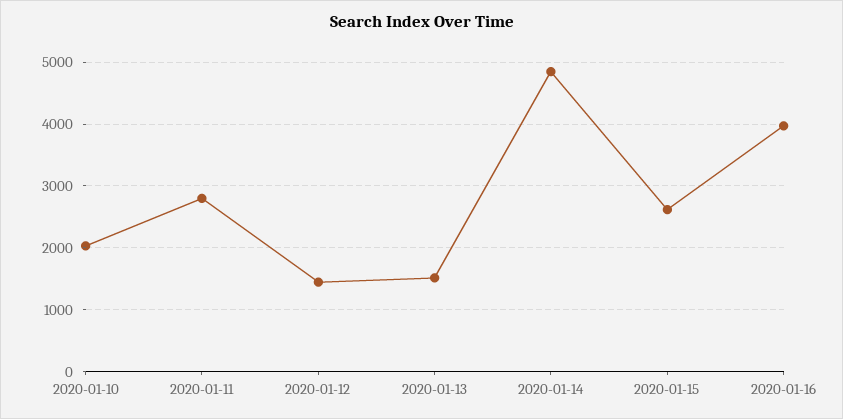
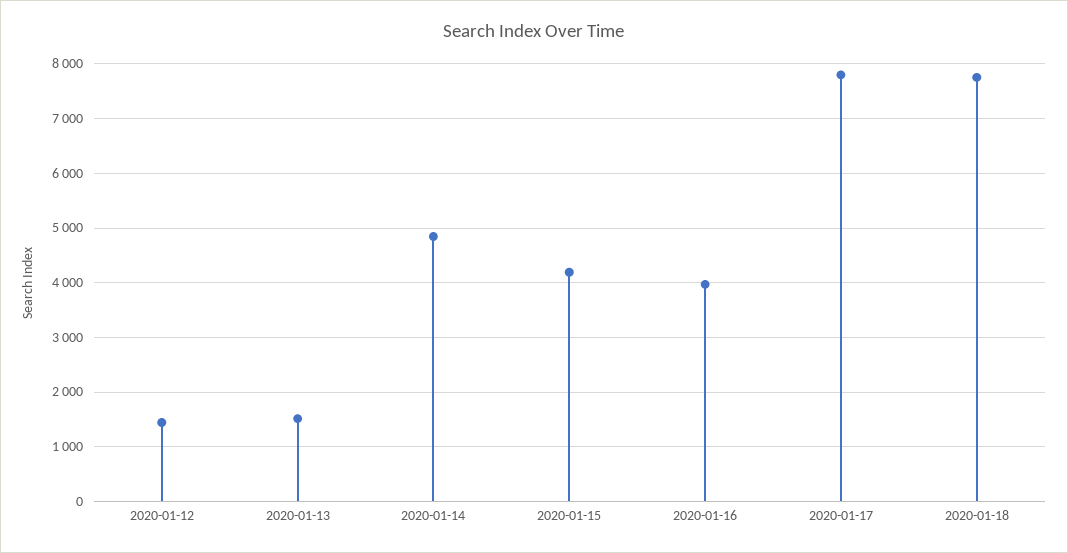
2020-01-10: 2000 -> none
2020-01-11: 2800 -> none
2020-01-15: 2600 -> 4200
2020-01-17: none -> 7800
2020-01-18: none -> 7800

